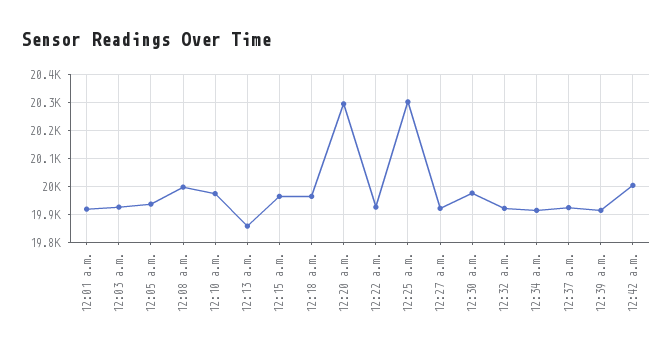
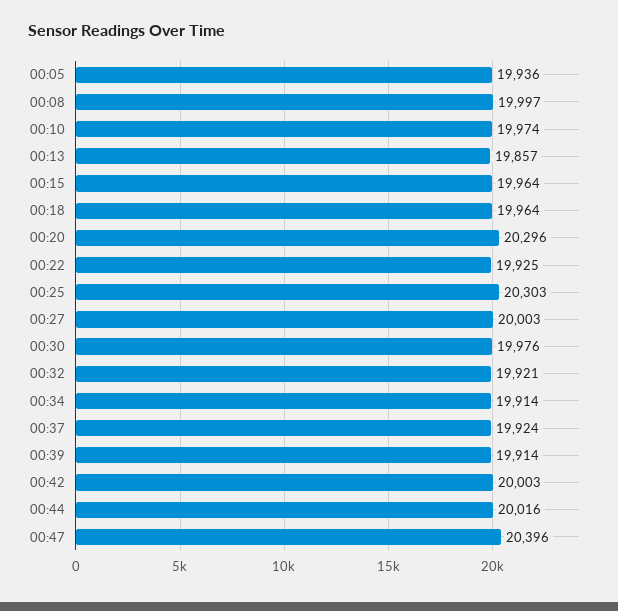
12:01 a.m.: 19925 -> none
12:03 a.m.: 19925 -> none
12:27 a.m.: 19925 -> 20003
00:44: none -> 20016
00:47: none -> 20396

